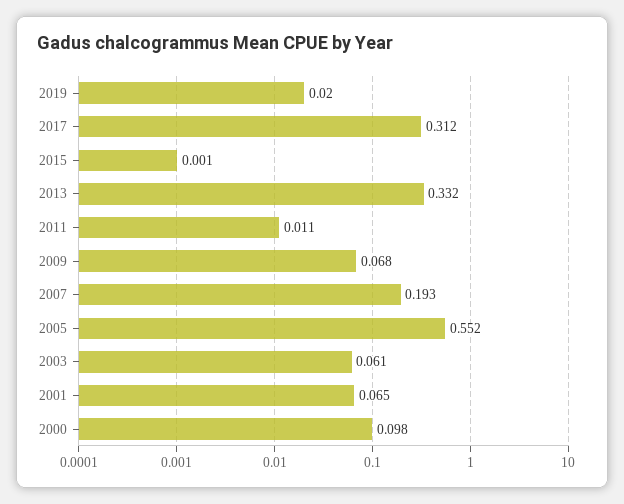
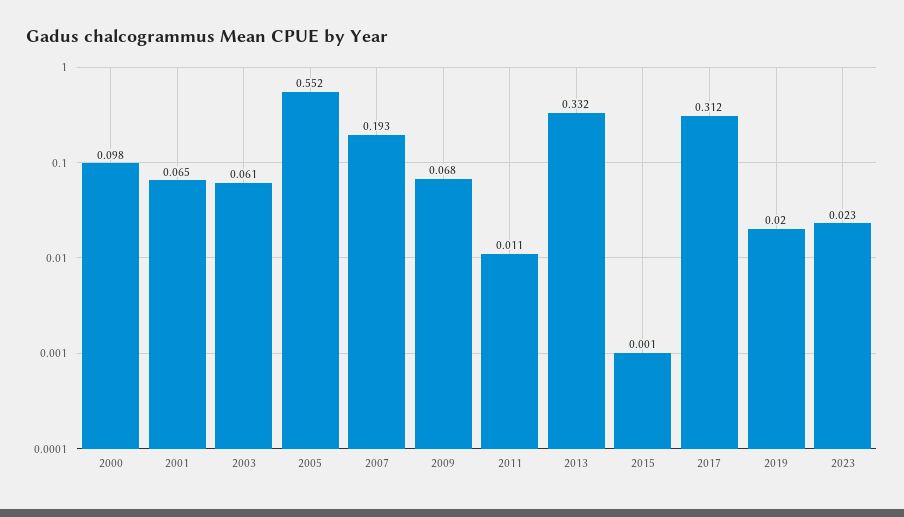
2023: none -> 0.023

